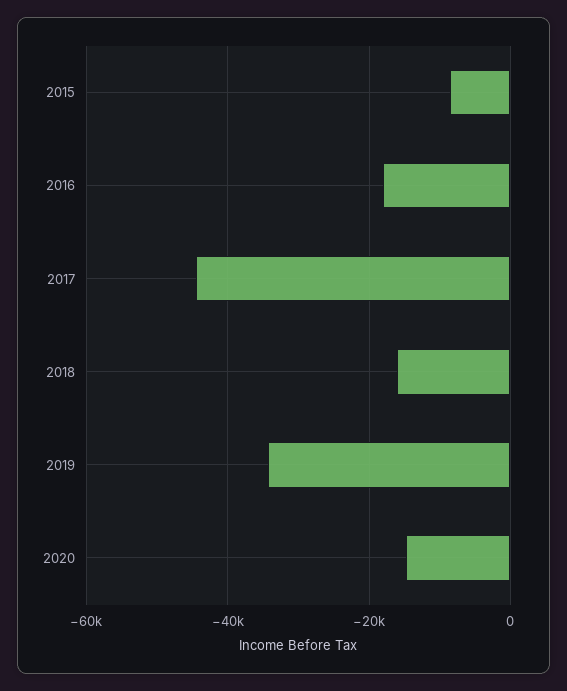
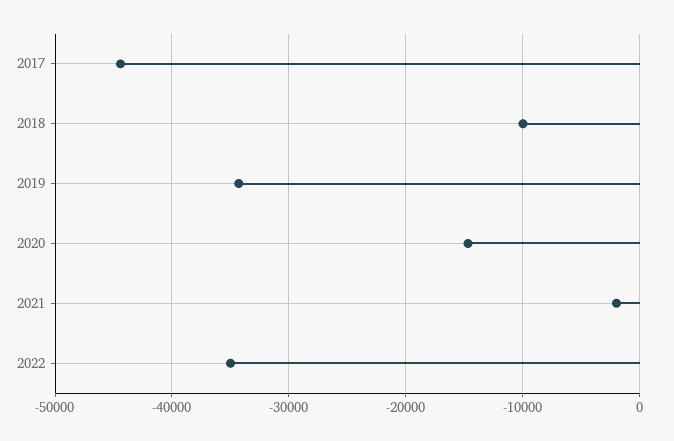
2015: -8000 -> none
2016: -18000 -> none
2018: -16000 -> -10000
2021: none -> -2000
2022: none -> -35000

